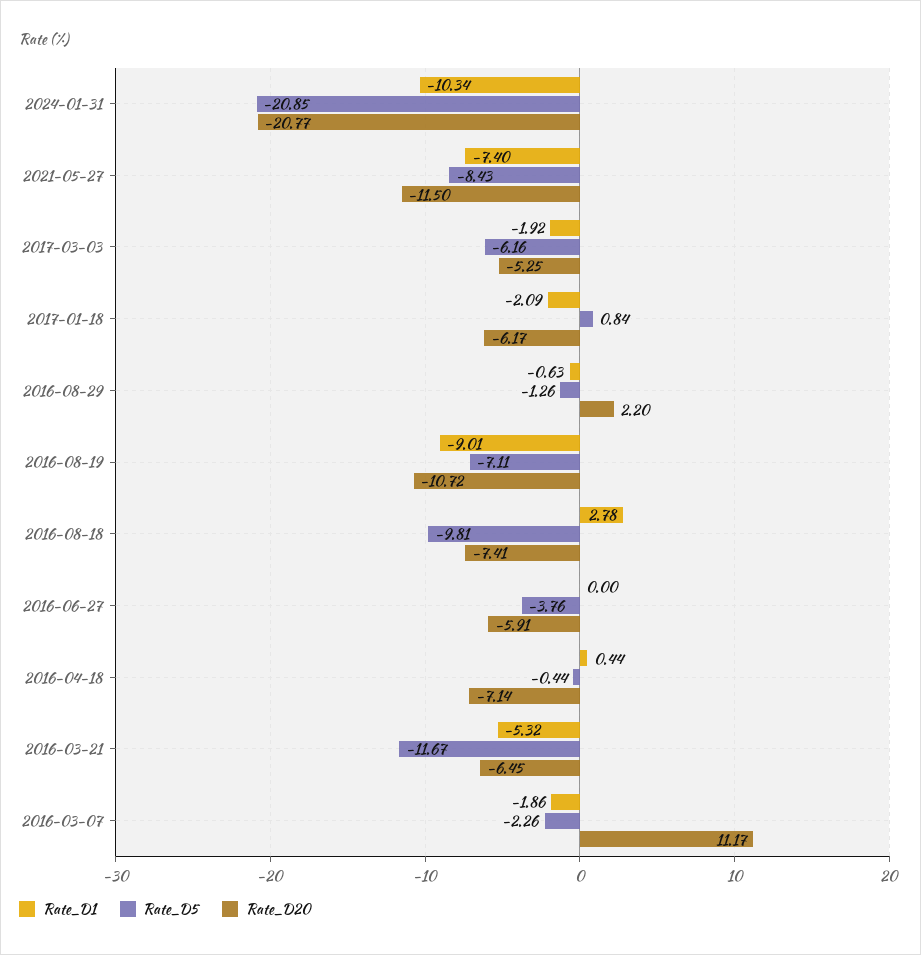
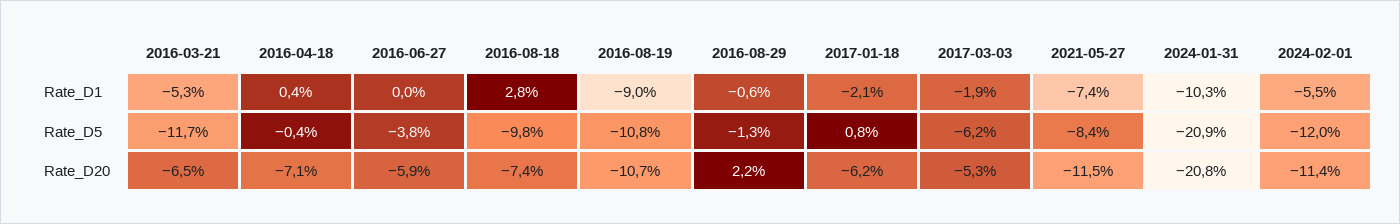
Rate_D5, 2016-08-19: -7.11 -> -10.8
Rate_D1, 2016-03-07: -1.86 -> none
Rate_D5, 2016-03-07: -2.26 -> none
Rate_D20, 2016-03-07: 11.17 -> none
Rate_D1, 2024-02-01: none -> -5.5
Rate_D5, 2024-02-01: none -> -12
Rate_D20, 2024-02-01: none -> -11.4

